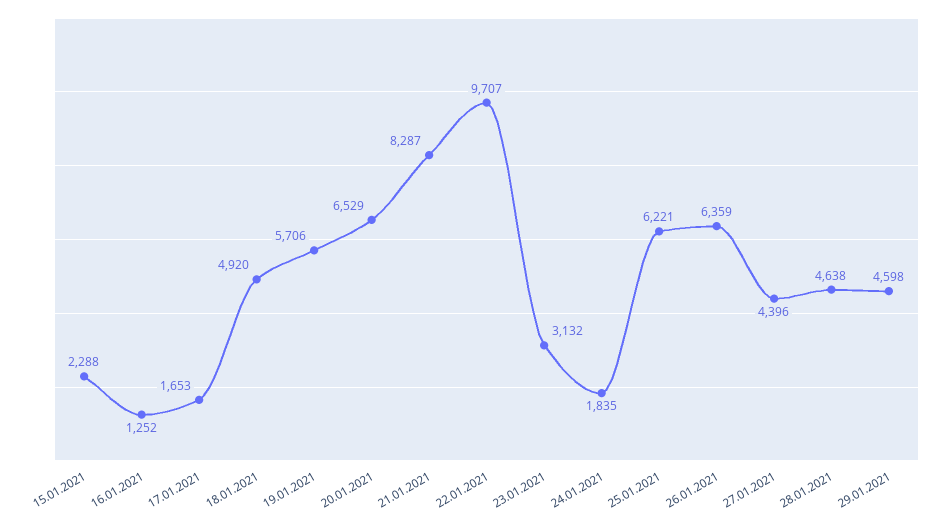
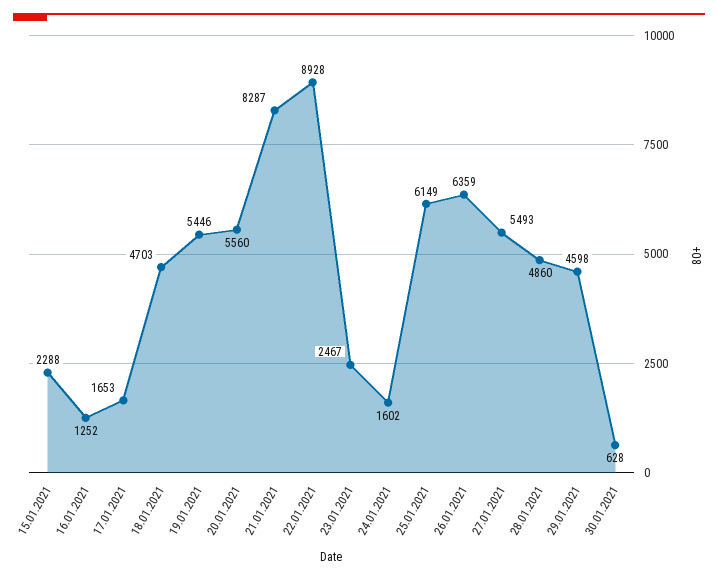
18.01.2021: 4920 -> 4703
19.01.2021: 5706 -> 5446
20.01.2021: 6529 -> 5560
22.01.2021: 9707 -> 8928
23.01.2021: 3132 -> 2467
24.01.2021: 1835 -> 1602
25.01.2021: 6221 -> 6149
27.01.2021: 4396 -> 5493
28.01.2021: 4638 -> 4860
30.01.2021: none -> 628

